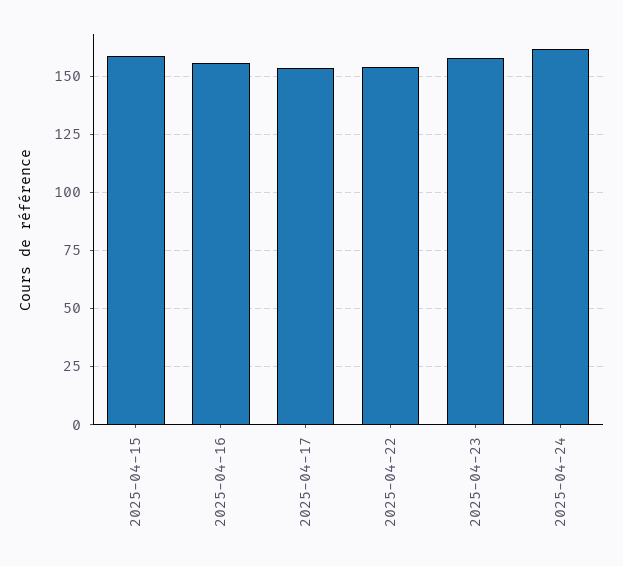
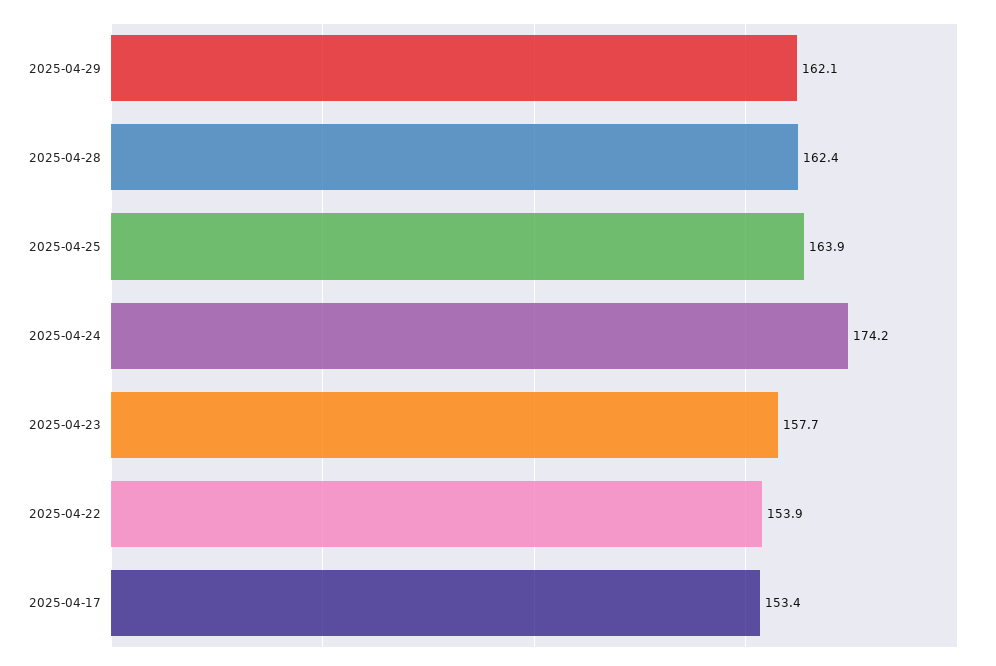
2025-04-15: 160 -> none
2025-04-16: 155 -> none
2025-04-24: 160 -> 174.2
2025-04-29: none -> 162.1
2025-04-28: none -> 162.4
2025-04-25: none -> 163.9

